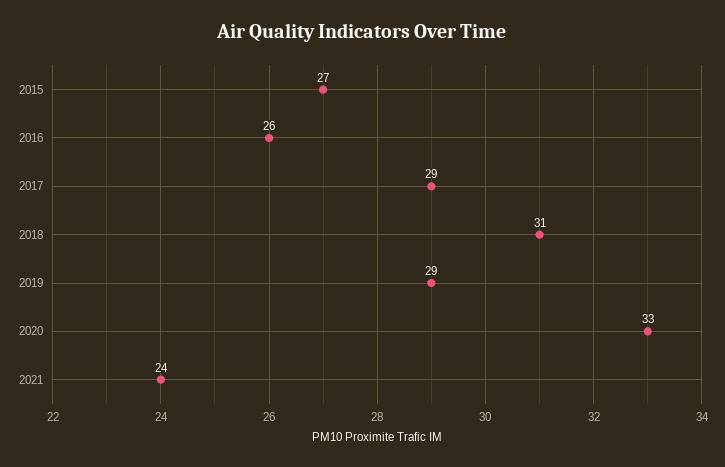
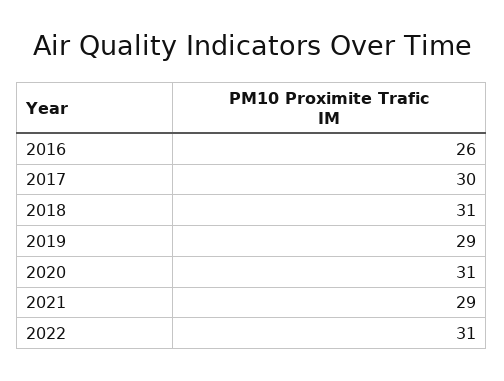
2015: 27 -> none
2017: 29 -> 30
2020: 33 -> 31
2021: 24 -> 29
2022: none -> 31

